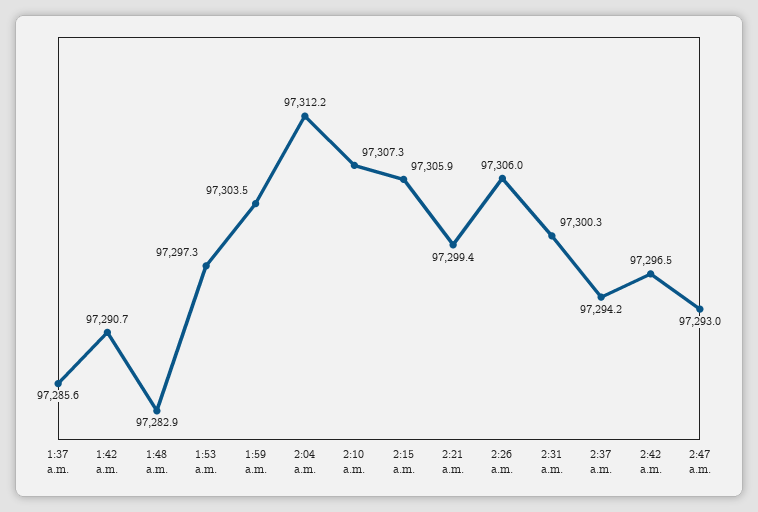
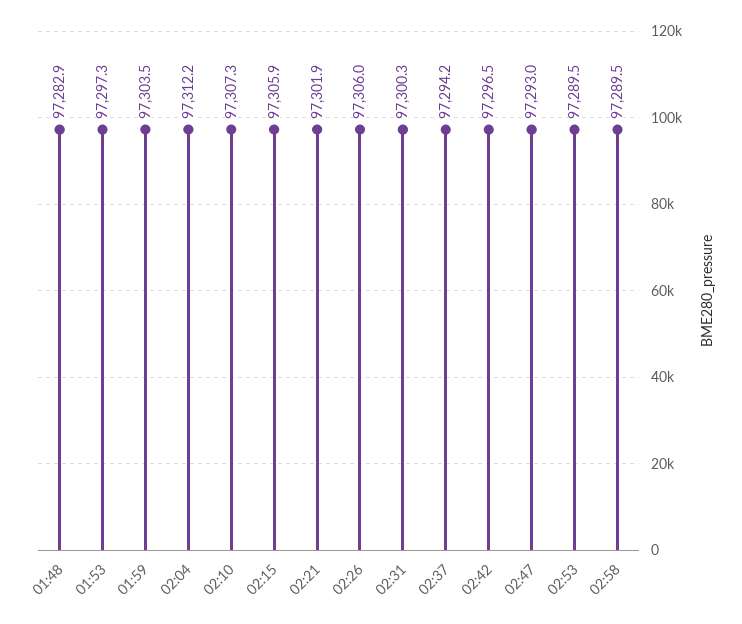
1:37 a.m.: 97285.6 -> none
1:42 a.m.: 97290.7 -> none
2:21 a.m.: 97299.4 -> 97301.9
02:53: none -> 97289.5
02:58: none -> 97289.5

